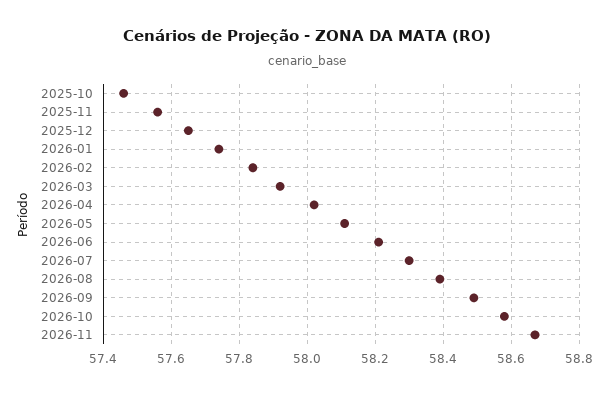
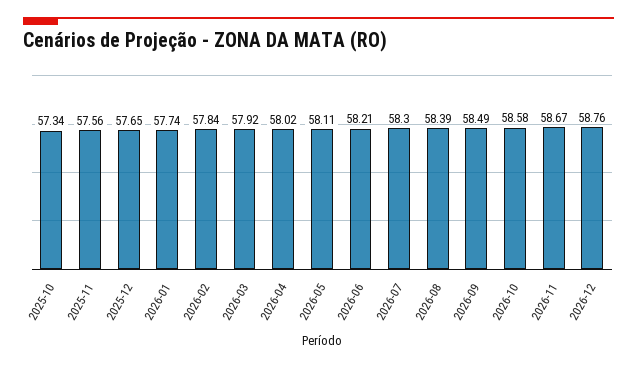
2025-10: 57.45 -> 57.34
2026-12: none -> 58.76

